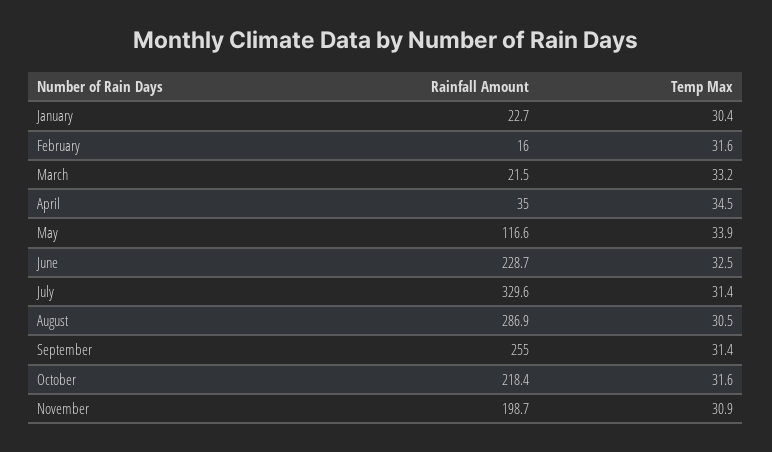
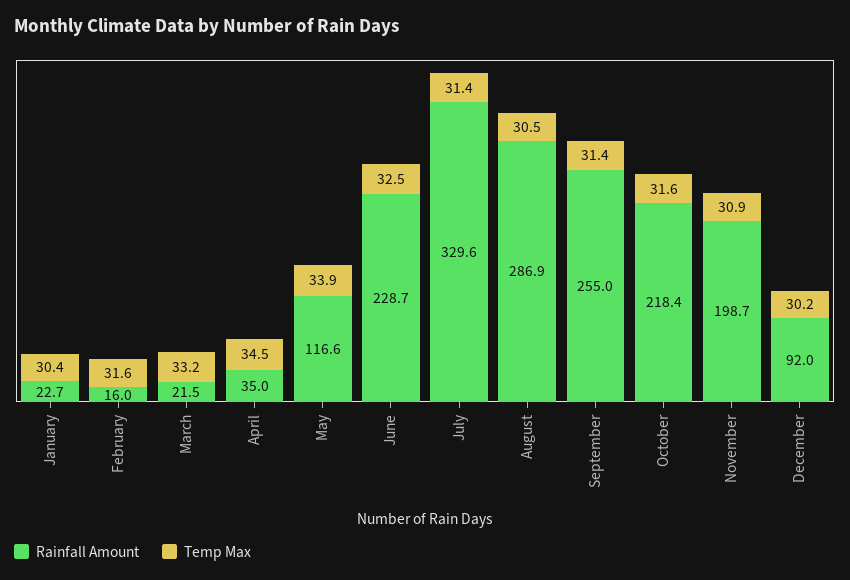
Rainfall Amount, December: none -> 92
Temp Max, December: none -> 30.2

